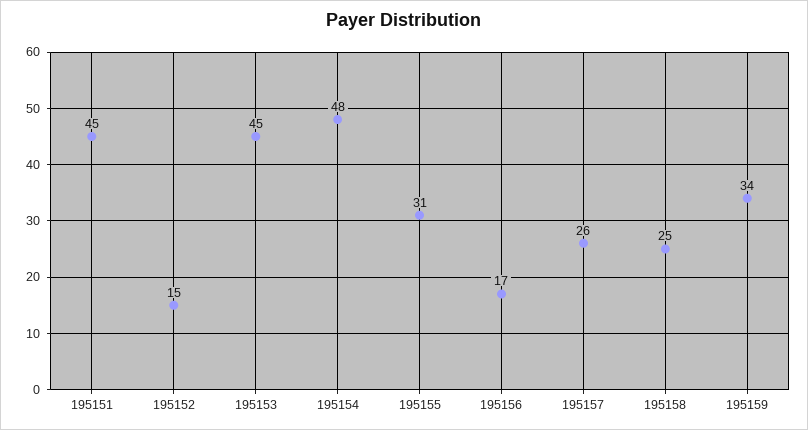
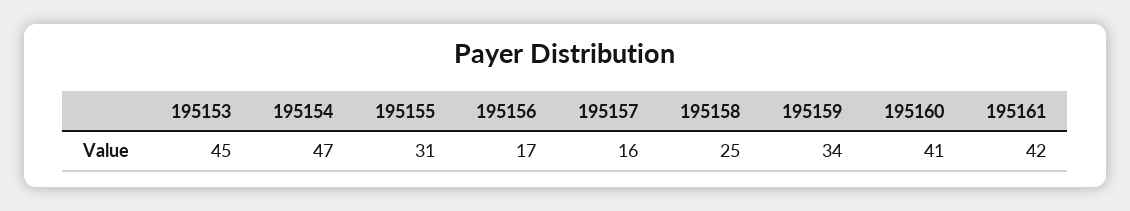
195151: 45 -> none
195152: 15 -> none
195154: 48 -> 47
195157: 26 -> 16
195160: none -> 41
195161: none -> 42

